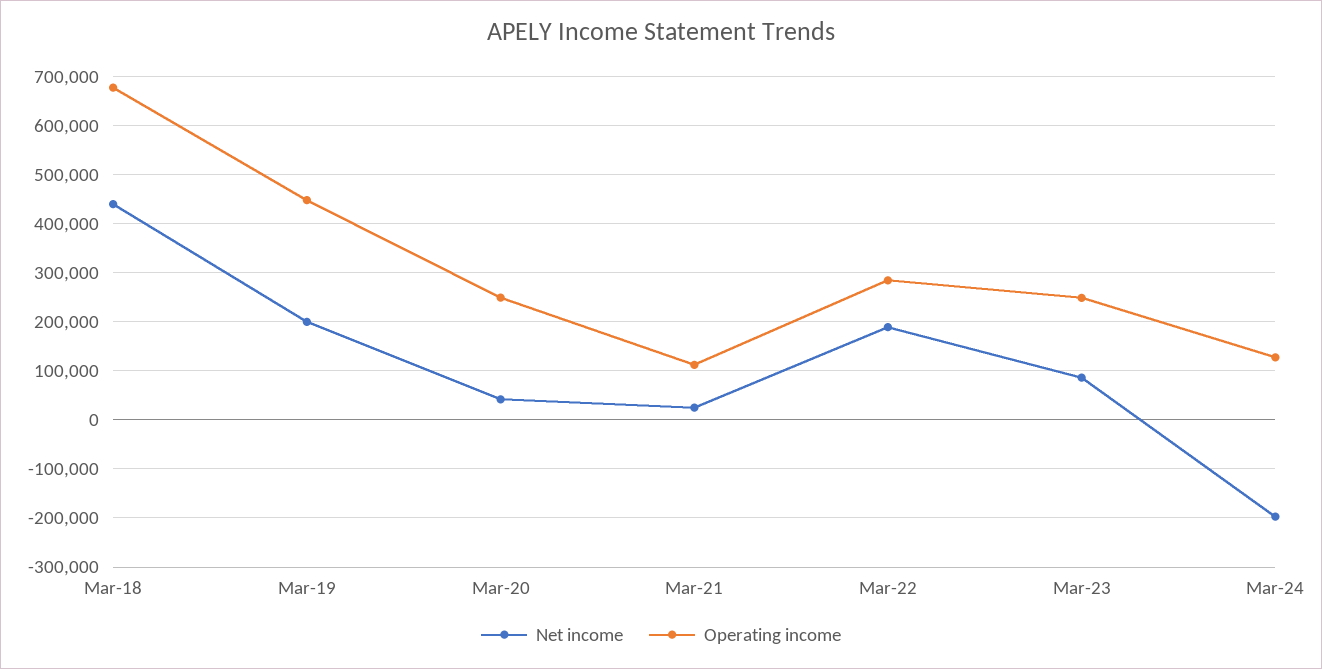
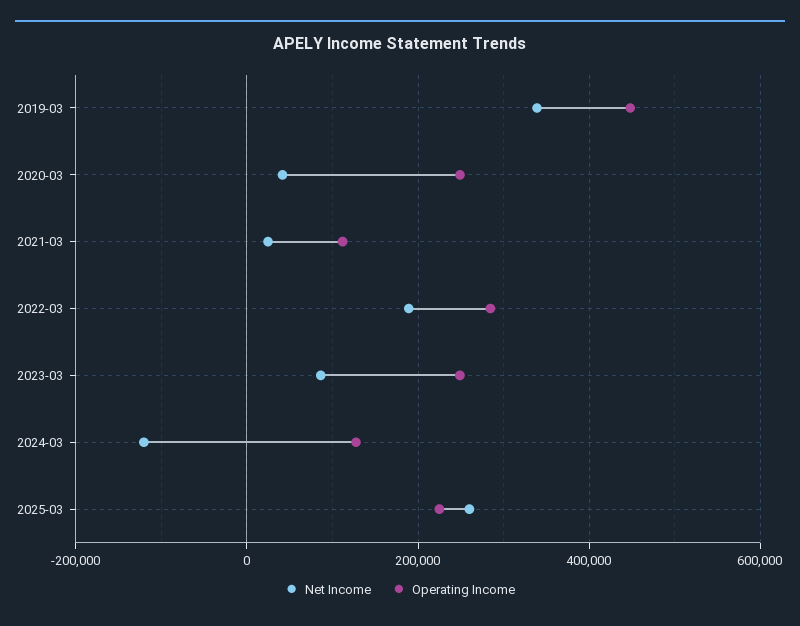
Net income, Mar-18: 440000 -> none
Operating income, Mar-18: 680000 -> none
Net income, Mar-19: 200000 -> 340000
Net income, Mar-24: -200000 -> -120000
Net income, 2025-03: none -> 260000
Operating income, 2025-03: none -> 220000

